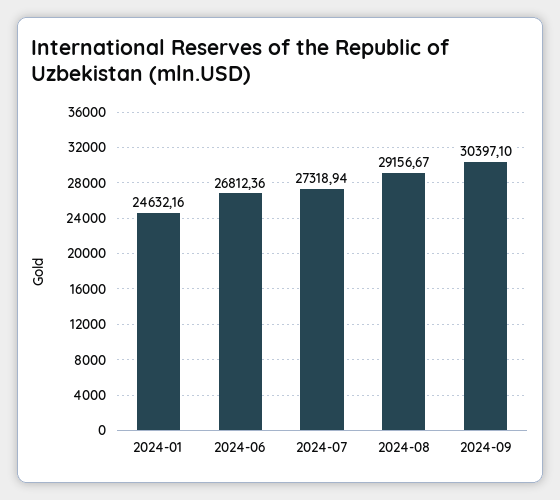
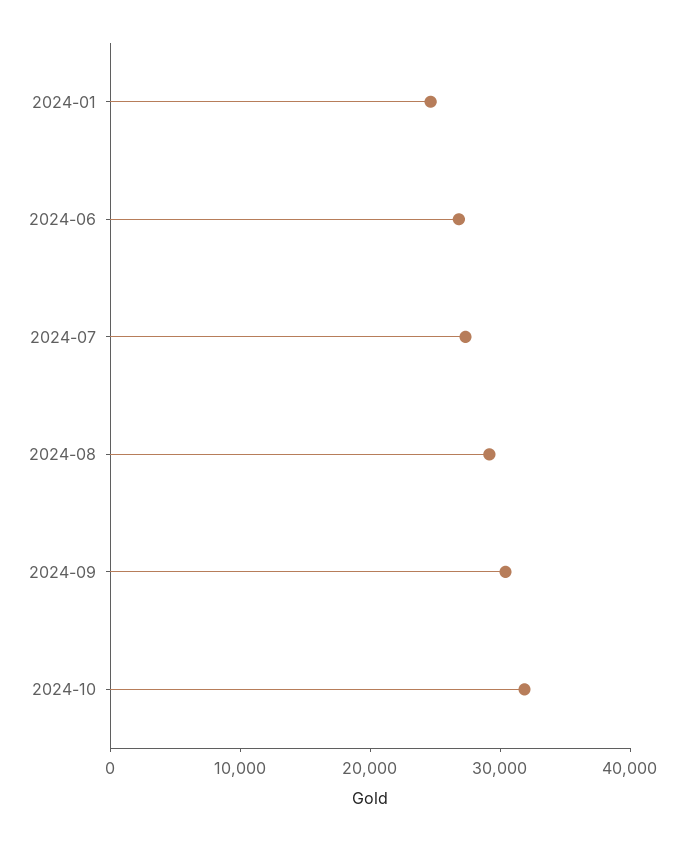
2024-10: none -> 32000

